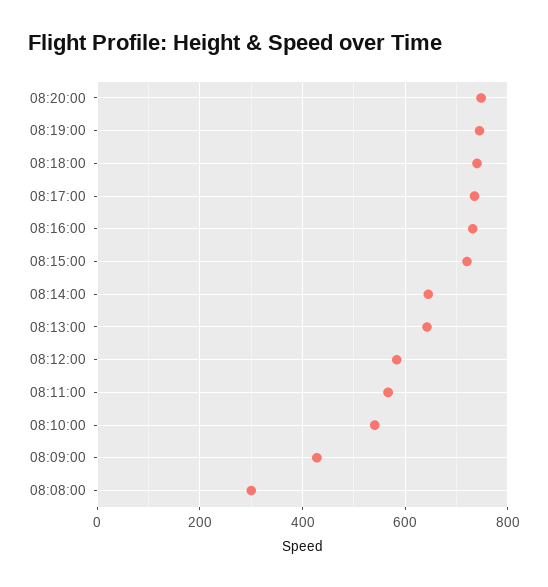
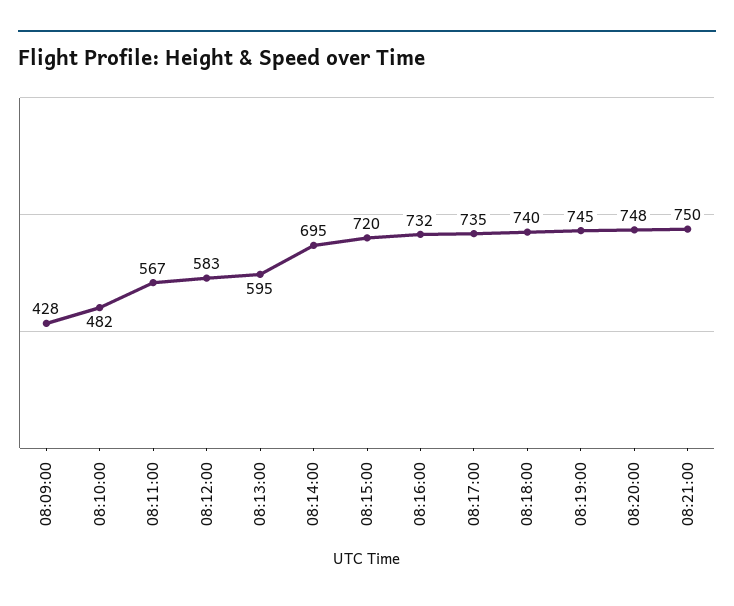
08:14:00: 640 -> 695
08:13:00: 640 -> 595
08:10:00: 540 -> 482
08:08:00: 300 -> none
08:21:00: none -> 750

